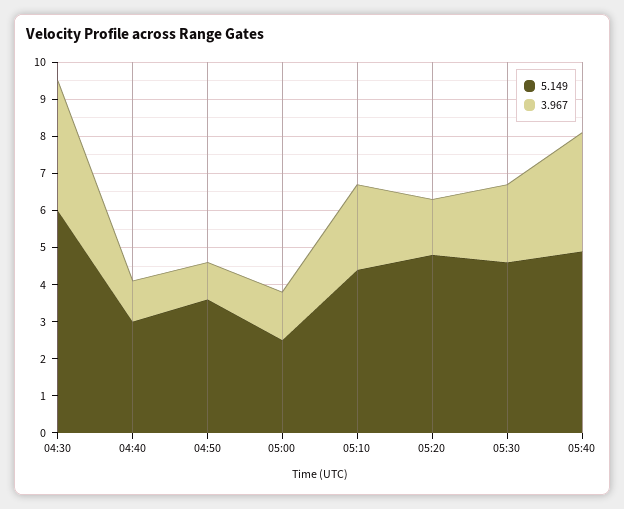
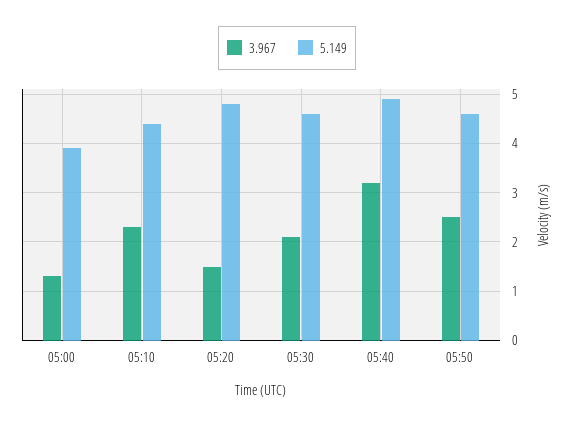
5.149, 04:30: 6 -> none
3.967, 04:30: 3.5 -> none
5.149, 04:40: 3 -> none
3.967, 04:40: 1 -> none
5.149, 04:50: 3.5 -> none
3.967, 04:50: 1 -> none
5.149, 05:00: 2.5 -> 4
3.967, 05:50: none -> 2.5
5.149, 05:50: none -> 4.5

